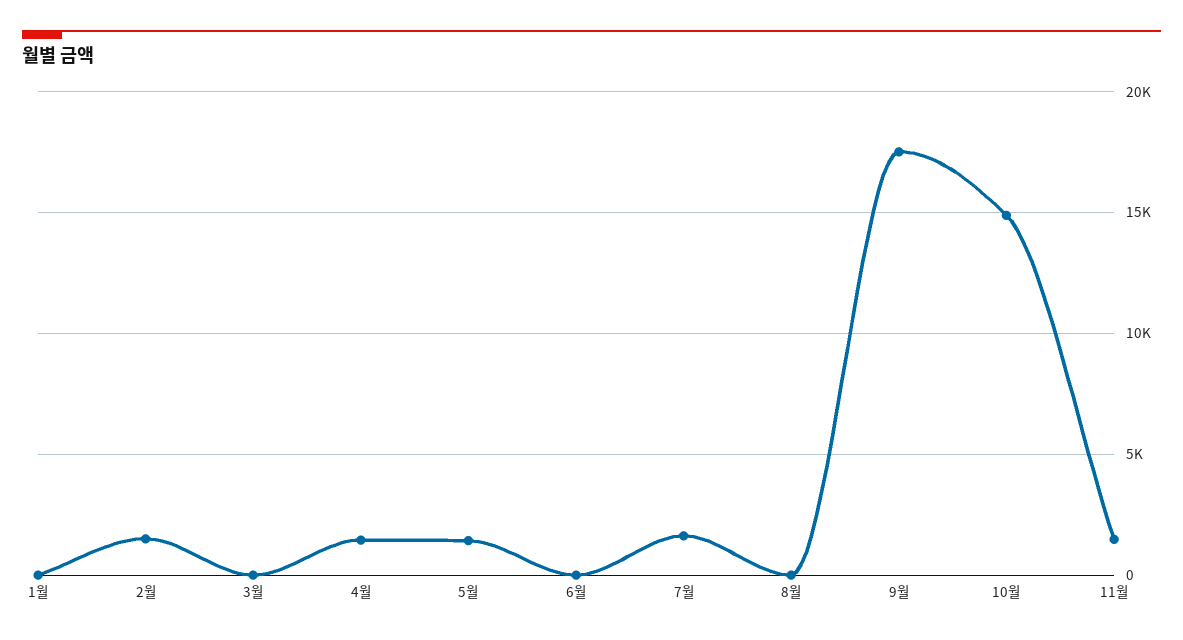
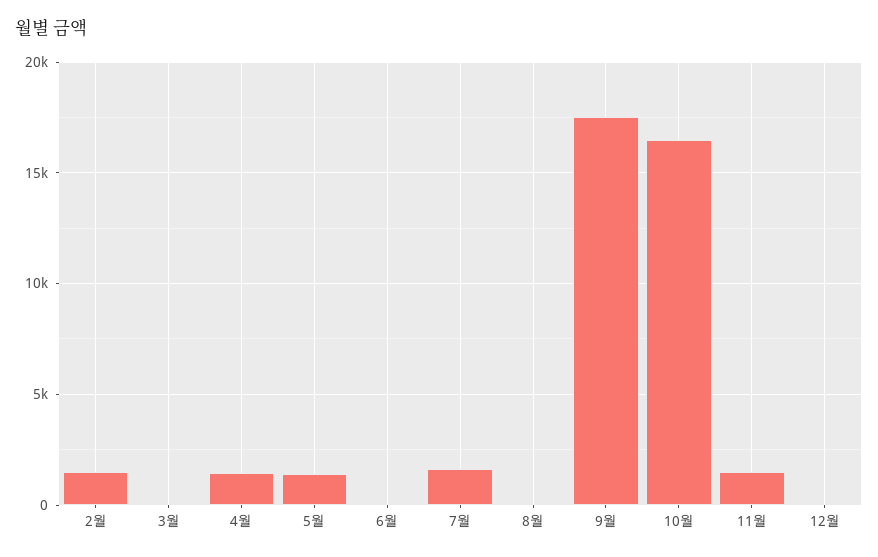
1월: 0 -> none
10월: 15000 -> 16500
12월: none -> 0

